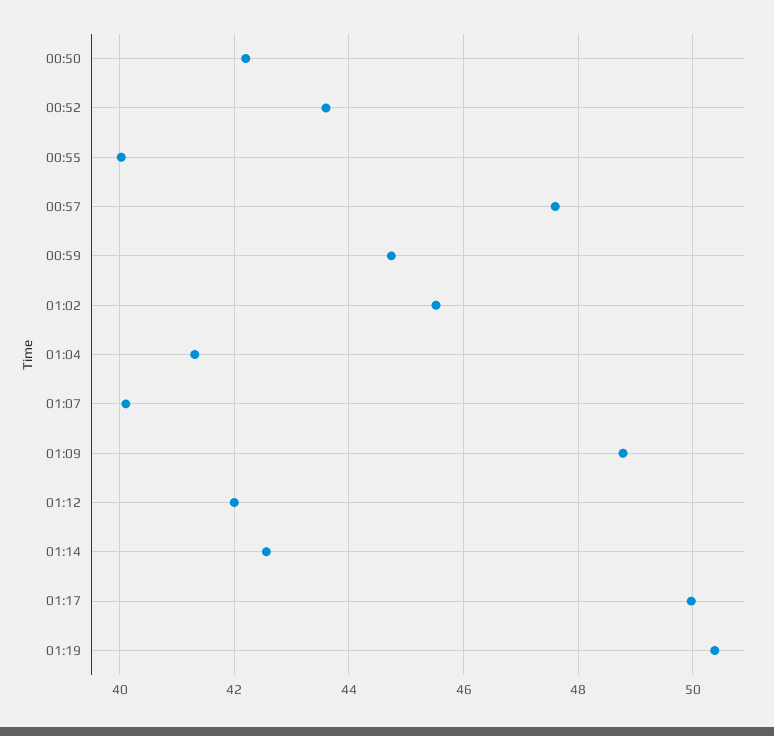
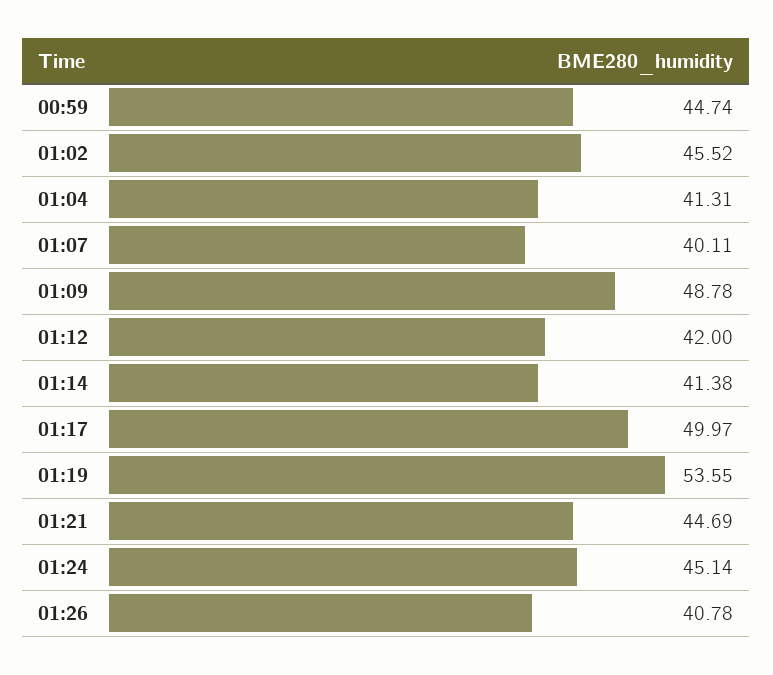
00:50: 42.2 -> none
00:52: 43.6 -> none
00:55: 40 -> none
00:57: 47.6 -> none
01:14: 42.6 -> 41.38
01:19: 50.4 -> 53.55
01:21: none -> 44.69
01:24: none -> 45.14
01:26: none -> 40.78

